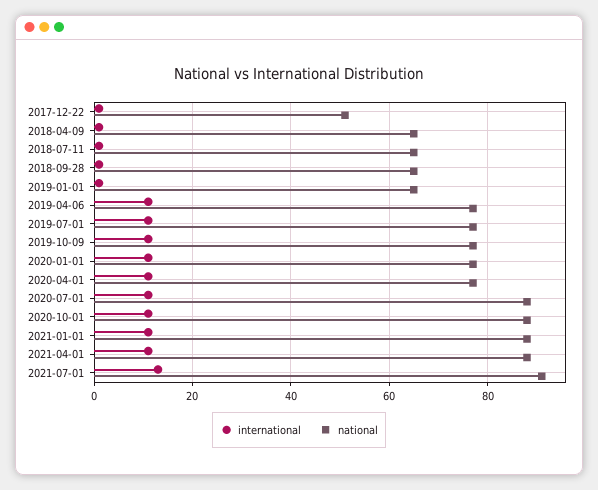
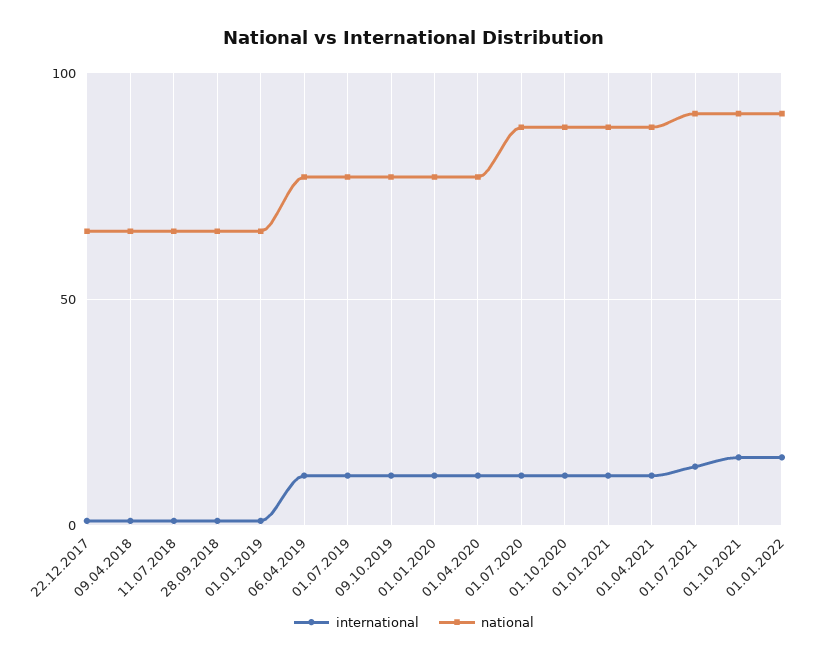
national, 2017-12-22: 50 -> 65
international, 01.10.2021: none -> 15
national, 01.10.2021: none -> 90
international, 01.01.2022: none -> 15
national, 01.01.2022: none -> 90

